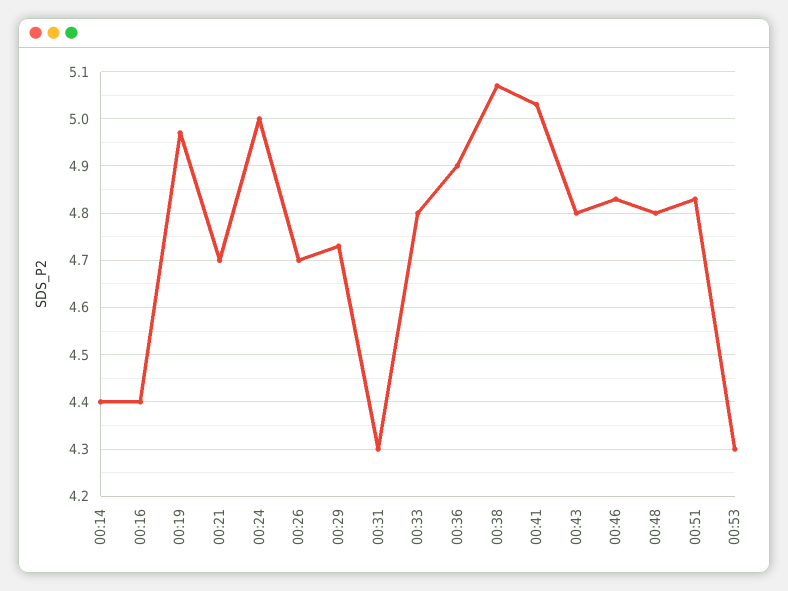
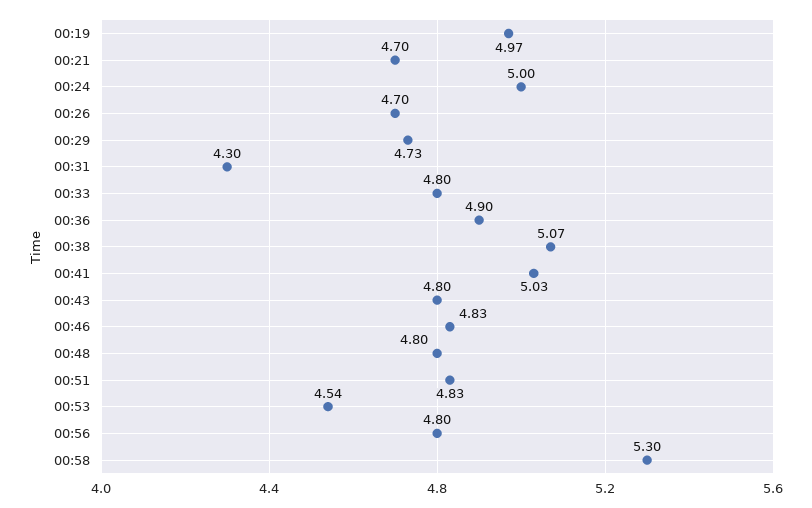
00:14: 4.4 -> none
00:16: 4.4 -> none
00:53: 4.3 -> 4.54
00:56: none -> 4.8
00:58: none -> 5.3

